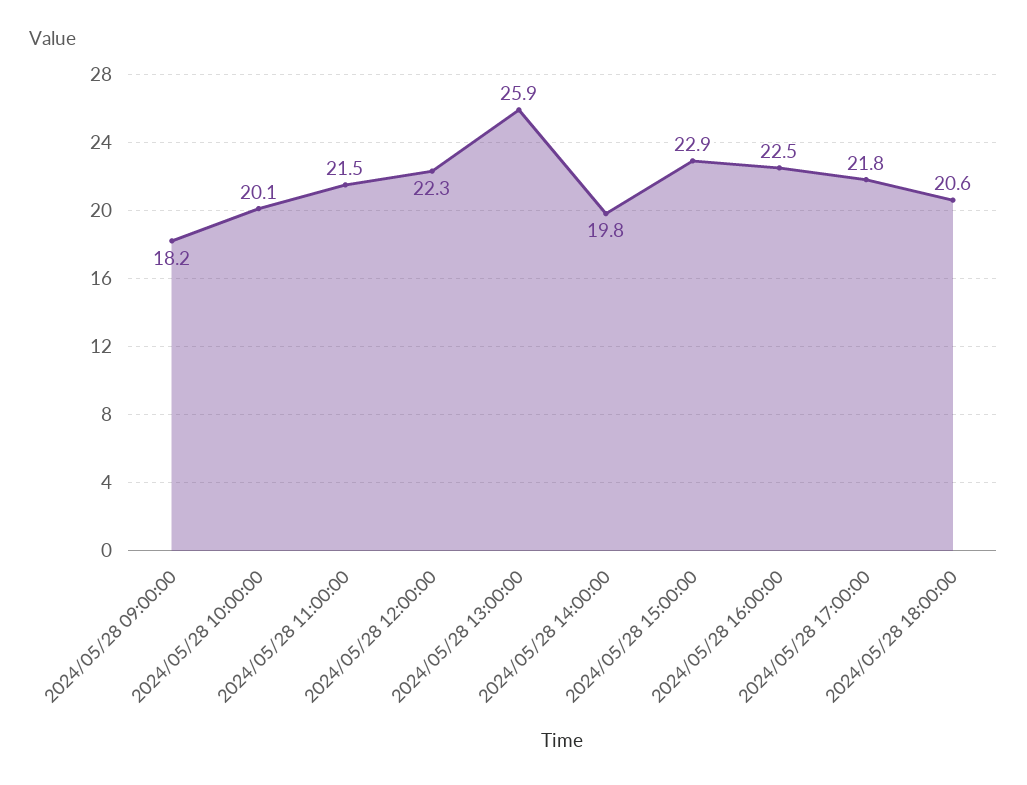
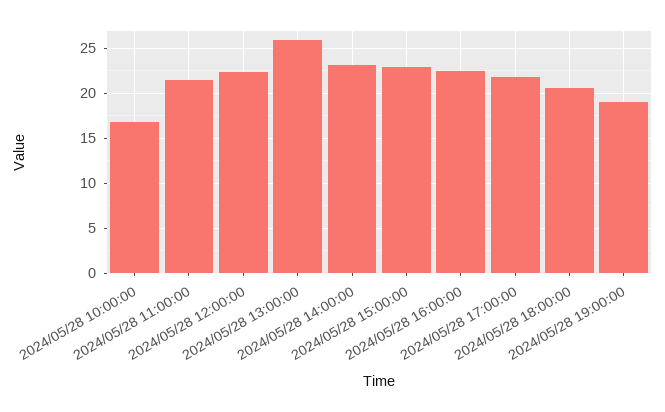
2024/05/28 09:00:00: 18.2 -> none
2024/05/28 10:00:00: 20.1 -> 17
2024/05/28 14:00:00: 19.8 -> 23
2024/05/28 19:00:00: none -> 19

